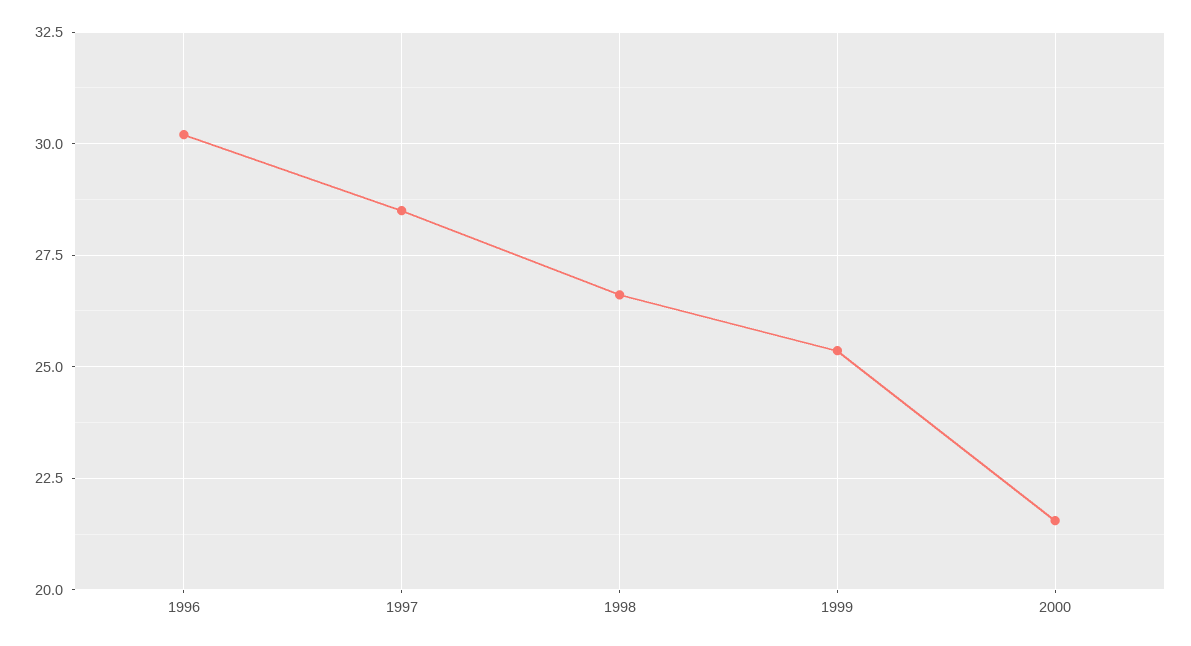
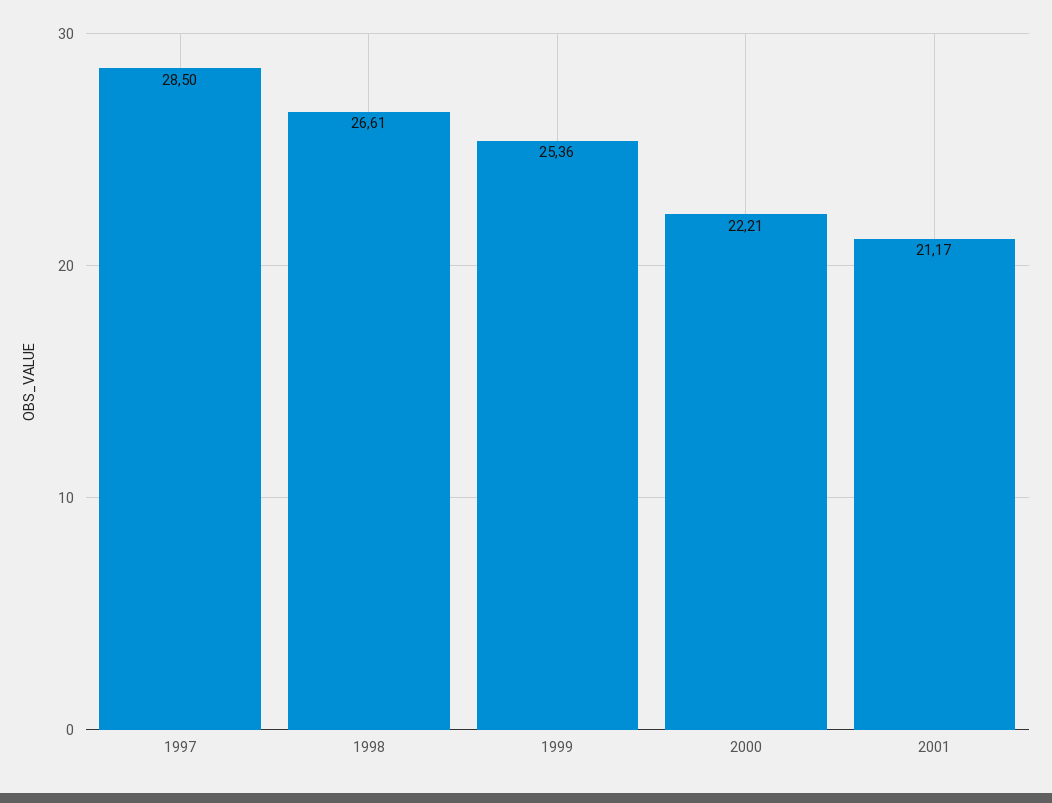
1996: 30.25 -> none
2000: 21.5 -> 22.21
2001: none -> 21.17

